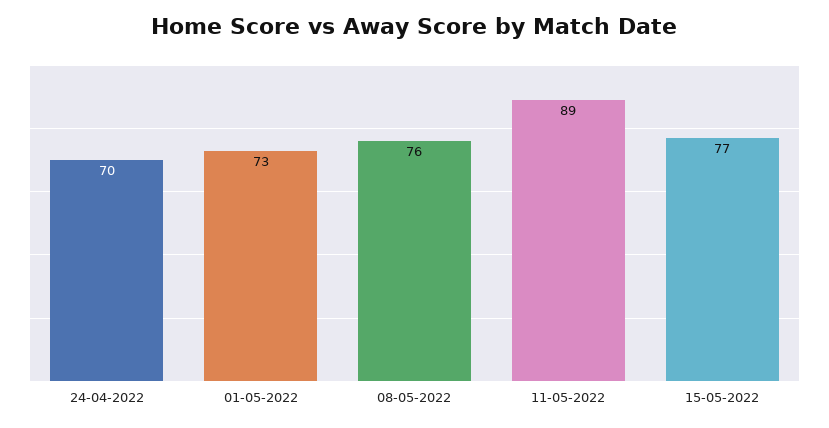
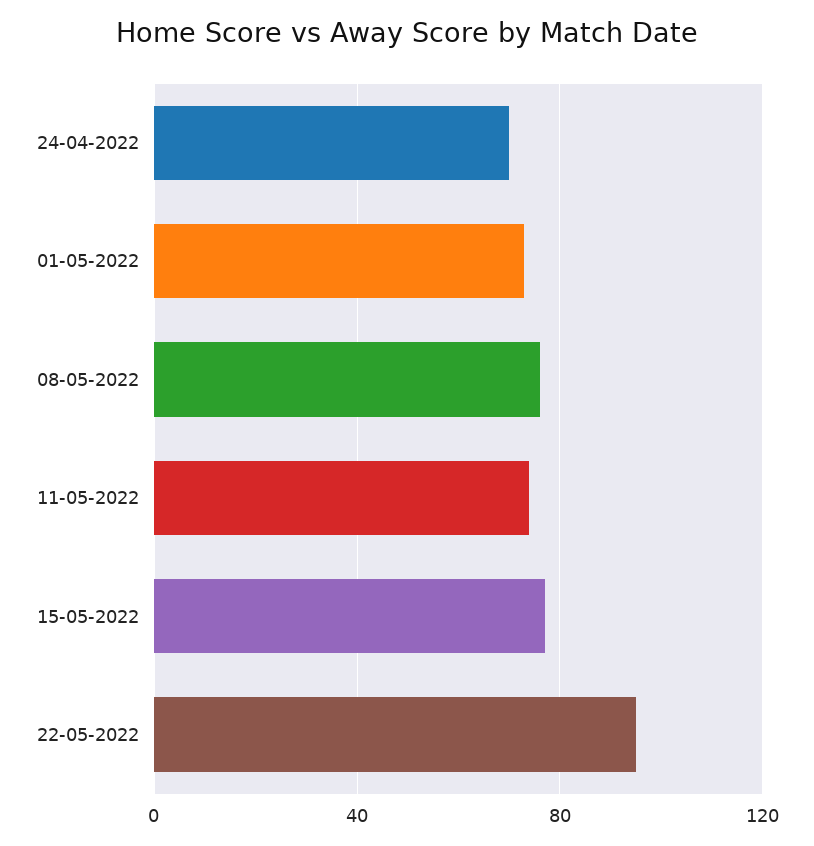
11-05-2022: 89 -> 75
22-05-2022: none -> 95

